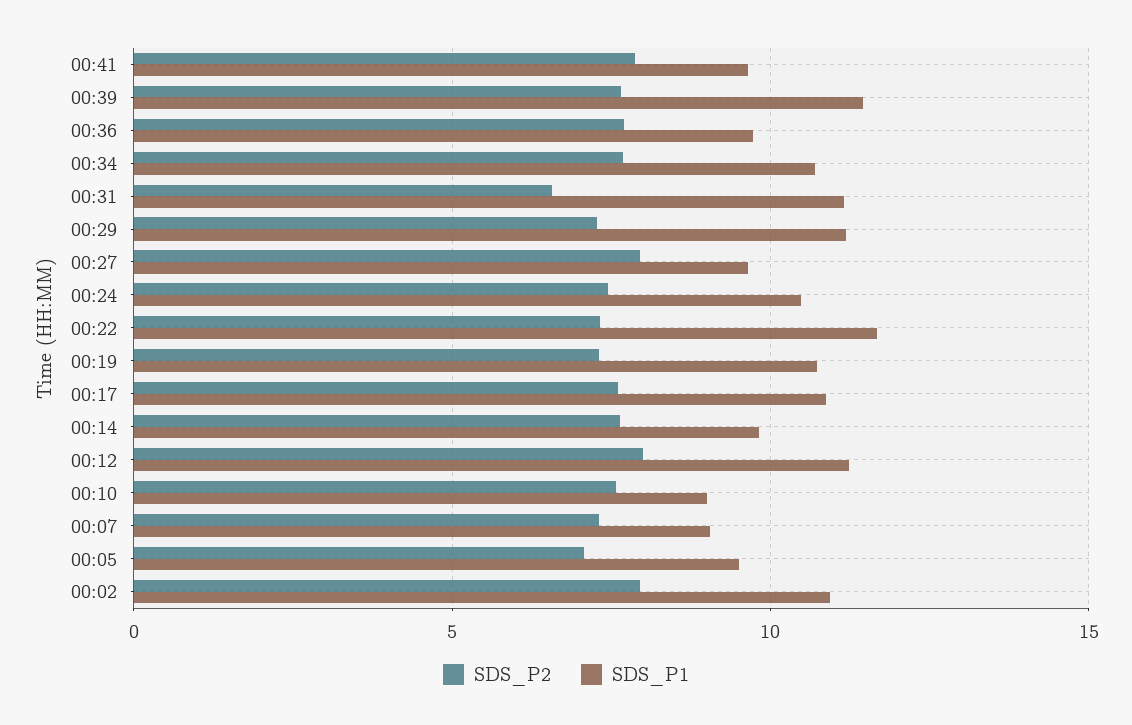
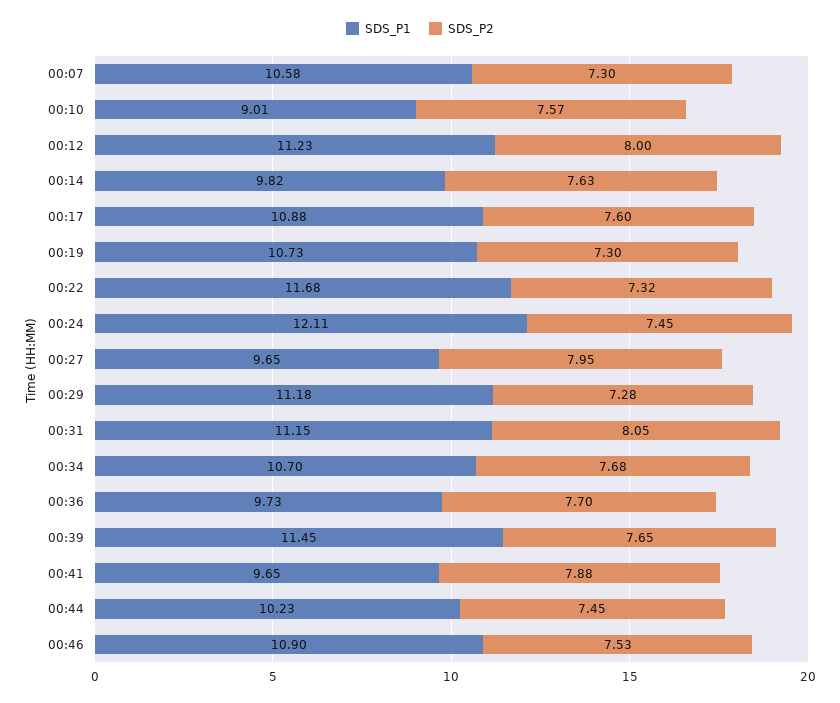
SDS_P2, 00:31: 6.5 -> 8.05
SDS_P1, 00:24: 10.5 -> 12.11
SDS_P1, 00:07: 9 -> 10.58
SDS_P2, 00:05: 7 -> none
SDS_P1, 00:05: 9.5 -> none
SDS_P2, 00:02: 8 -> none
SDS_P1, 00:02: 11 -> none
SDS_P1, 00:44: none -> 10.23
SDS_P2, 00:44: none -> 7.45
SDS_P1, 00:46: none -> 10.9
SDS_P2, 00:46: none -> 7.53

